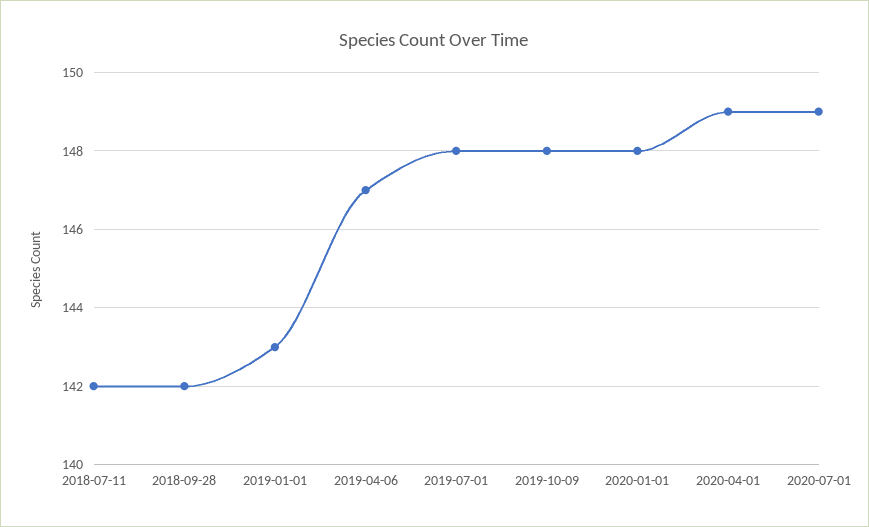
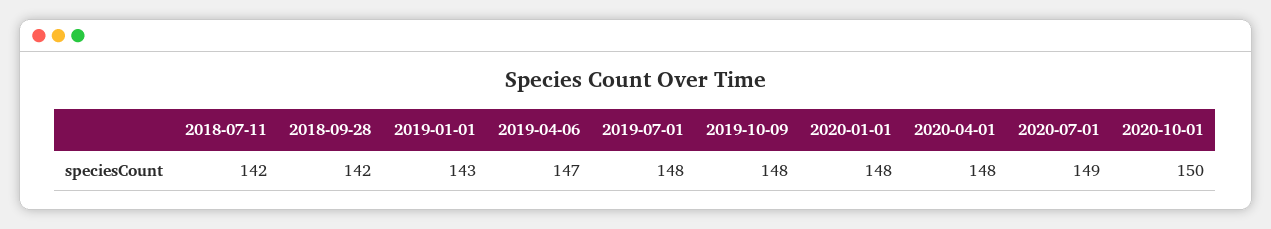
2020-04-01: 149 -> 148
2020-10-01: none -> 150

